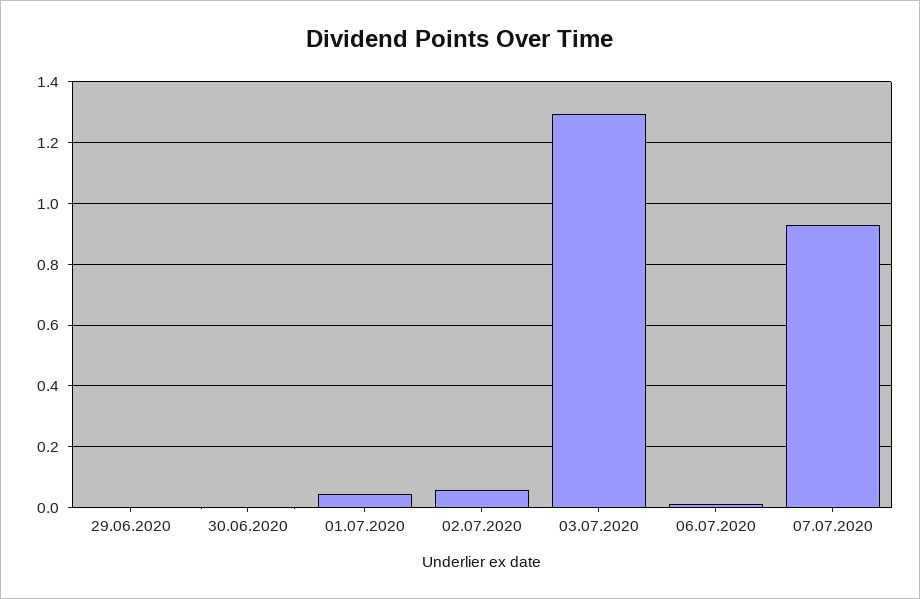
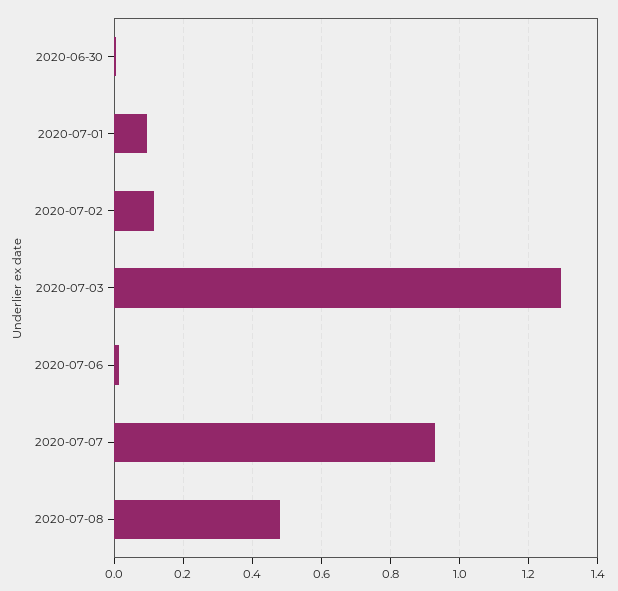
29.06.2020: 0 -> none
01.07.2020: 0.04 -> 0.1
02.07.2020: 0.06 -> 0.12
2020-07-08: none -> 0.48

